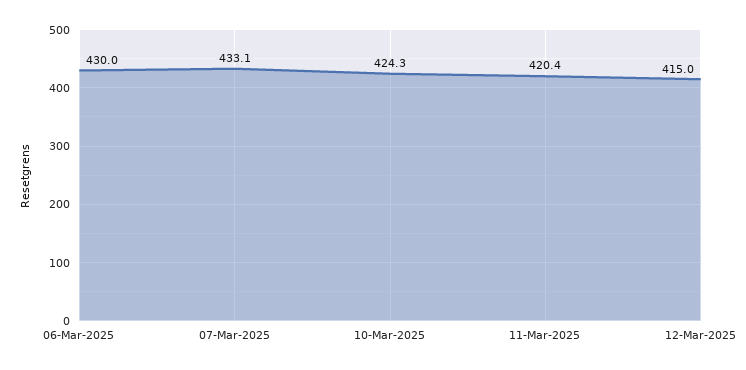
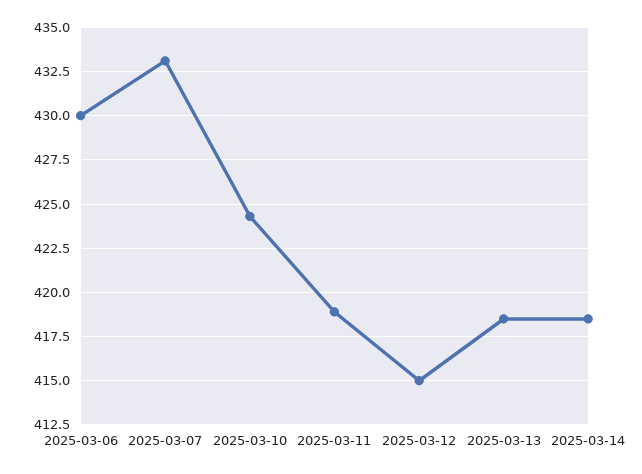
11-Mar-2025: 420.4 -> 419
2025-03-13: none -> 418.5
2025-03-14: none -> 418.5

